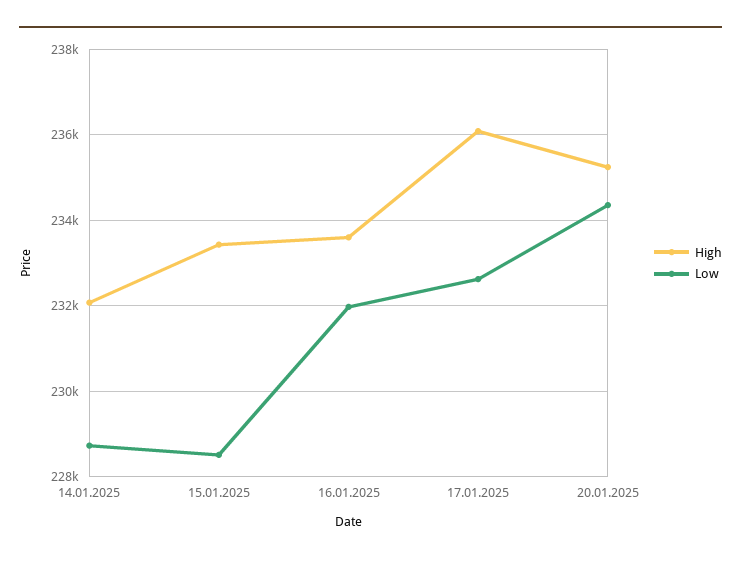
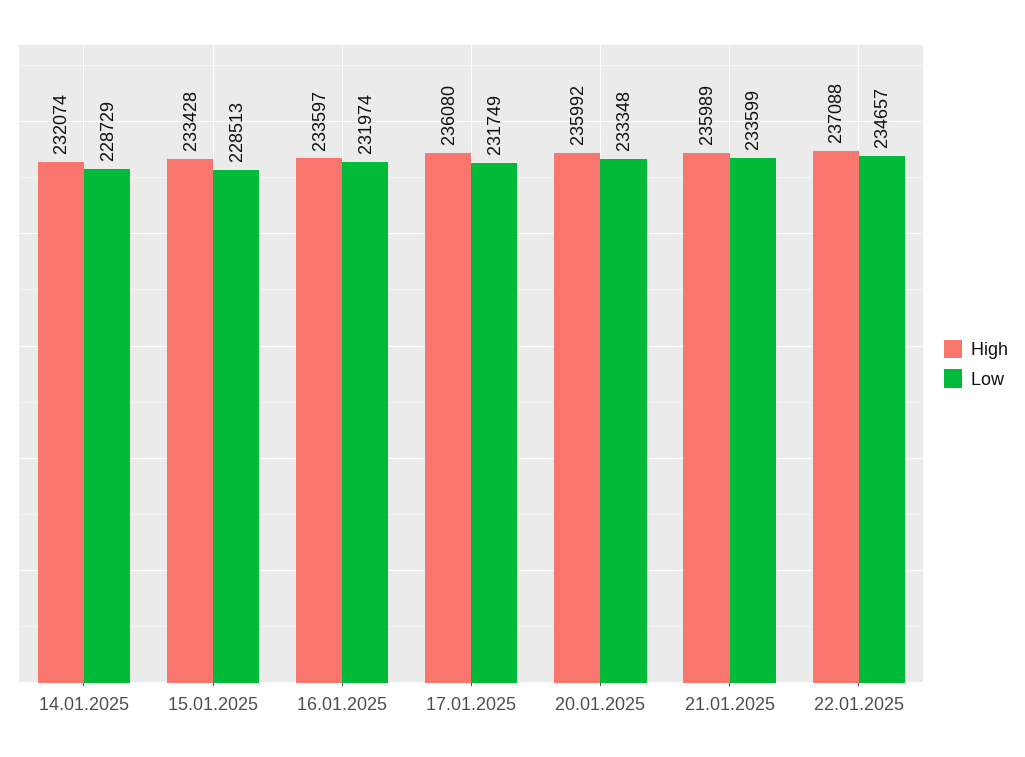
Low, 17.01.2025: 232600 -> 231749
High, 20.01.2025: 235200 -> 235992
Low, 20.01.2025: 234400 -> 233348
High, 21.01.2025: none -> 235989
Low, 21.01.2025: none -> 233599
High, 22.01.2025: none -> 237088
Low, 22.01.2025: none -> 234657

